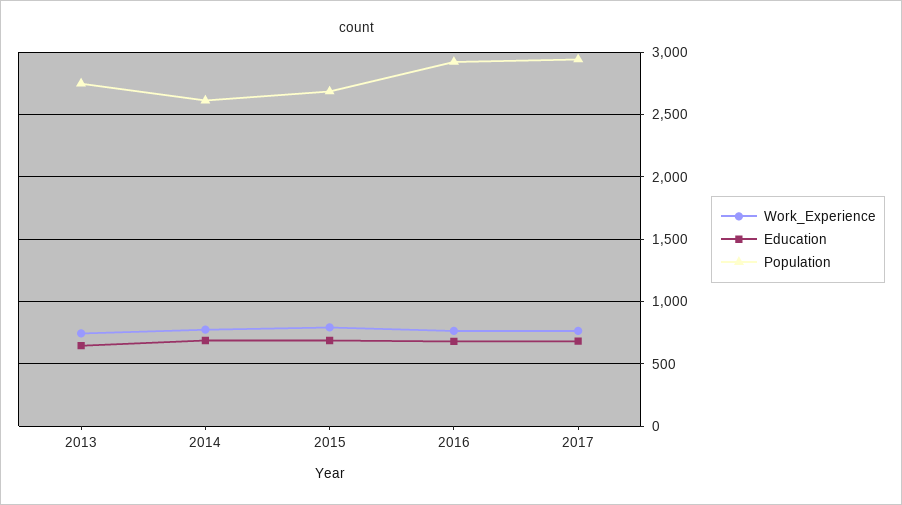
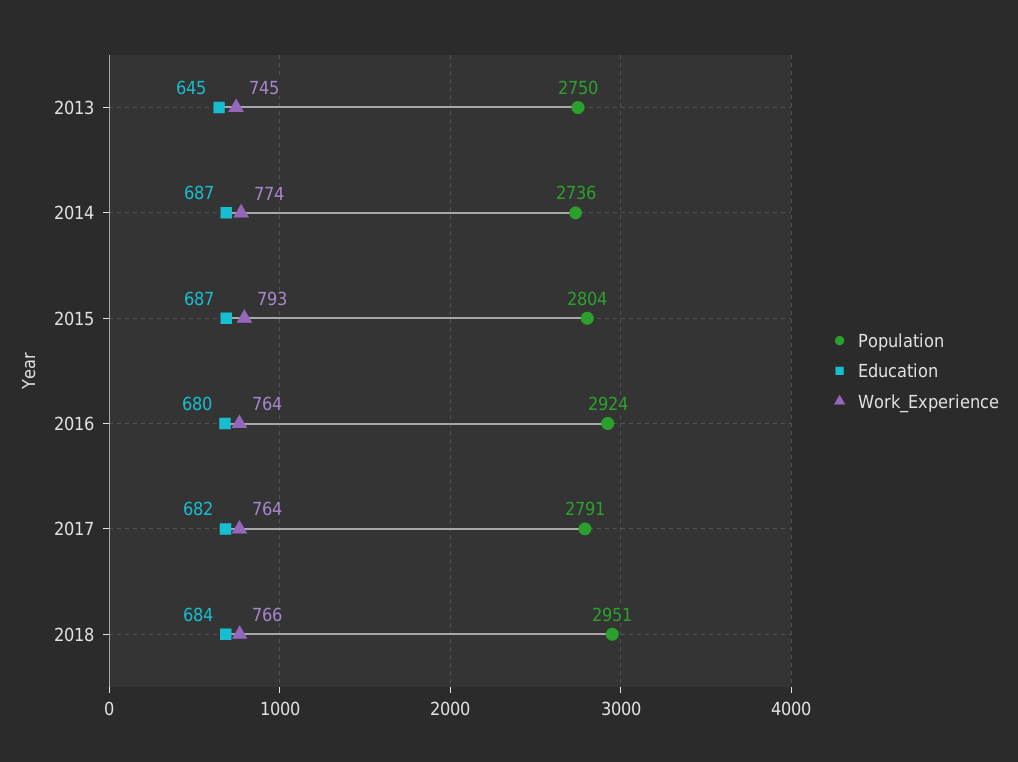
Population, 2014: 2600 -> 2736
Population, 2015: 2700 -> 2804
Population, 2017: 2950 -> 2791
Population, 2018: none -> 2951
Education, 2018: none -> 684
Work_Experience, 2018: none -> 766

